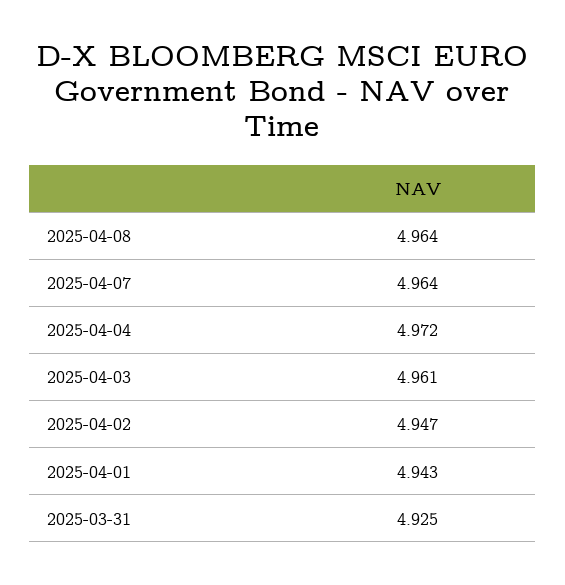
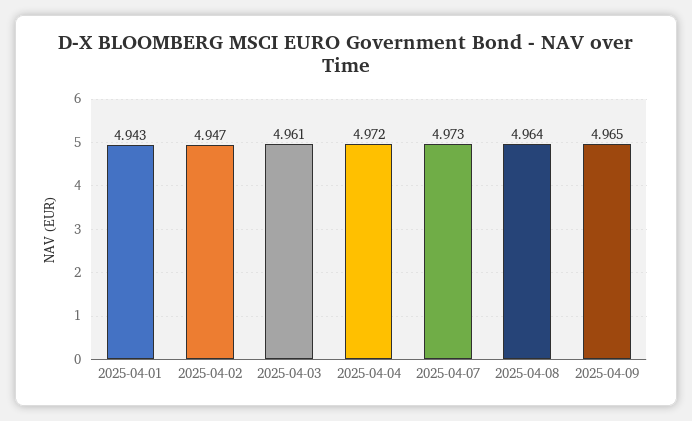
2025-04-07: 4.964 -> 4.973
2025-03-31: 4.925 -> none
2025-04-09: none -> 4.965

